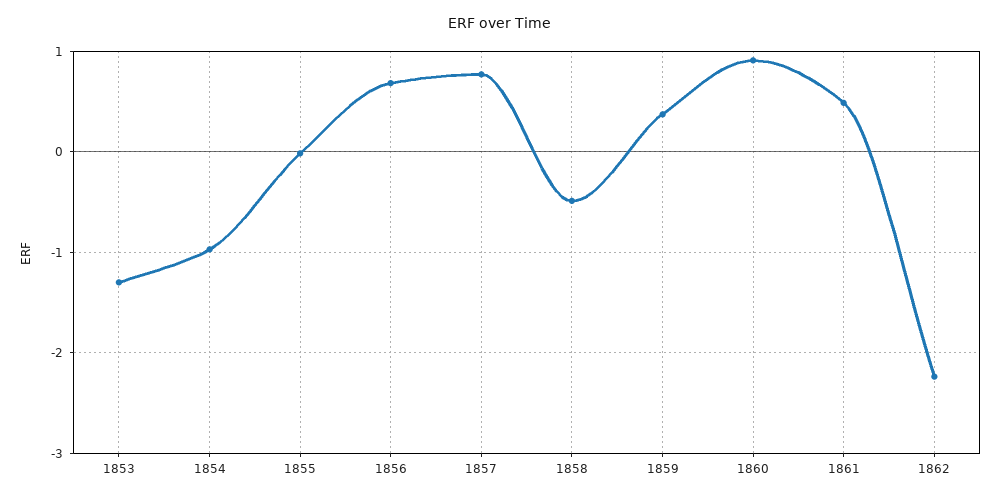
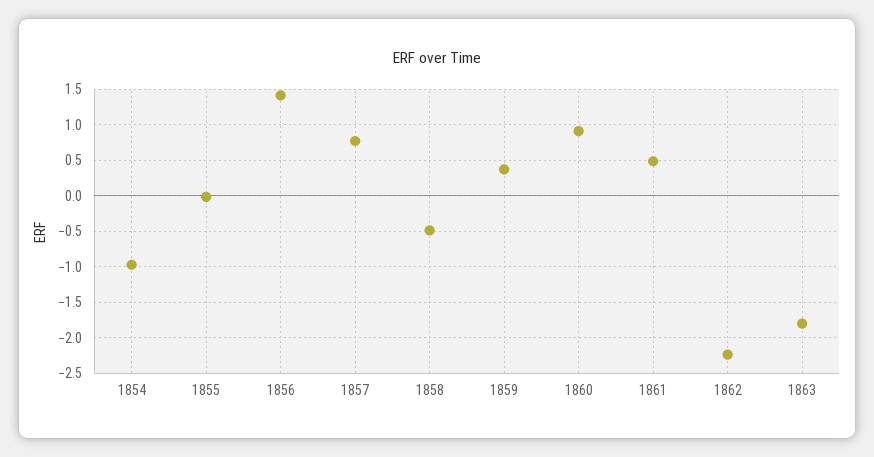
1853: -1.3 -> none
1856: 0.7 -> 1.4
1863: none -> -1.8

